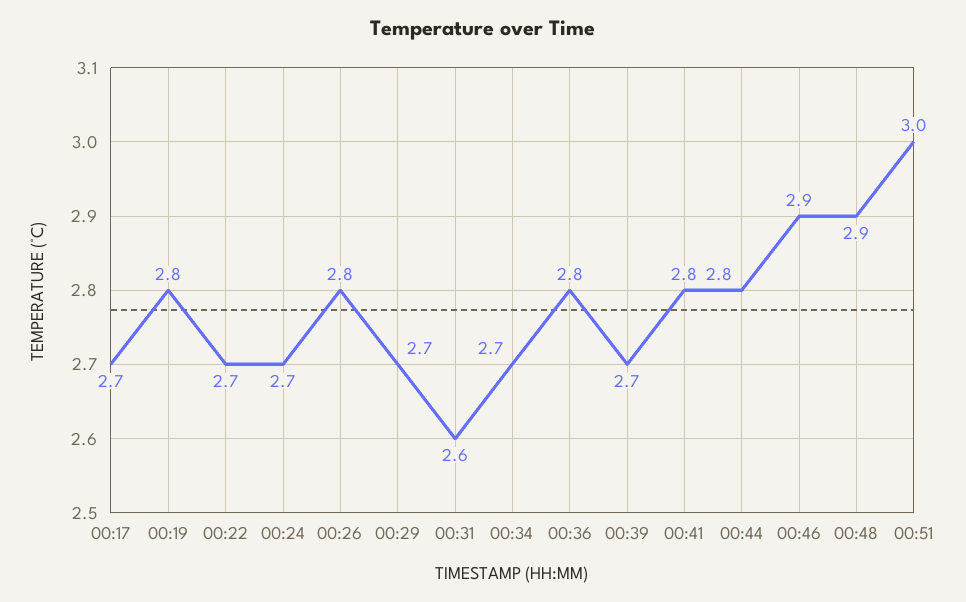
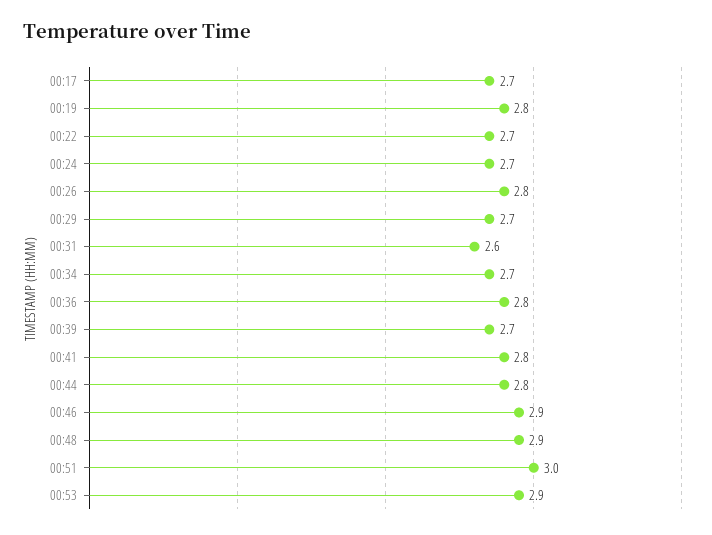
00:53: none -> 2.9

